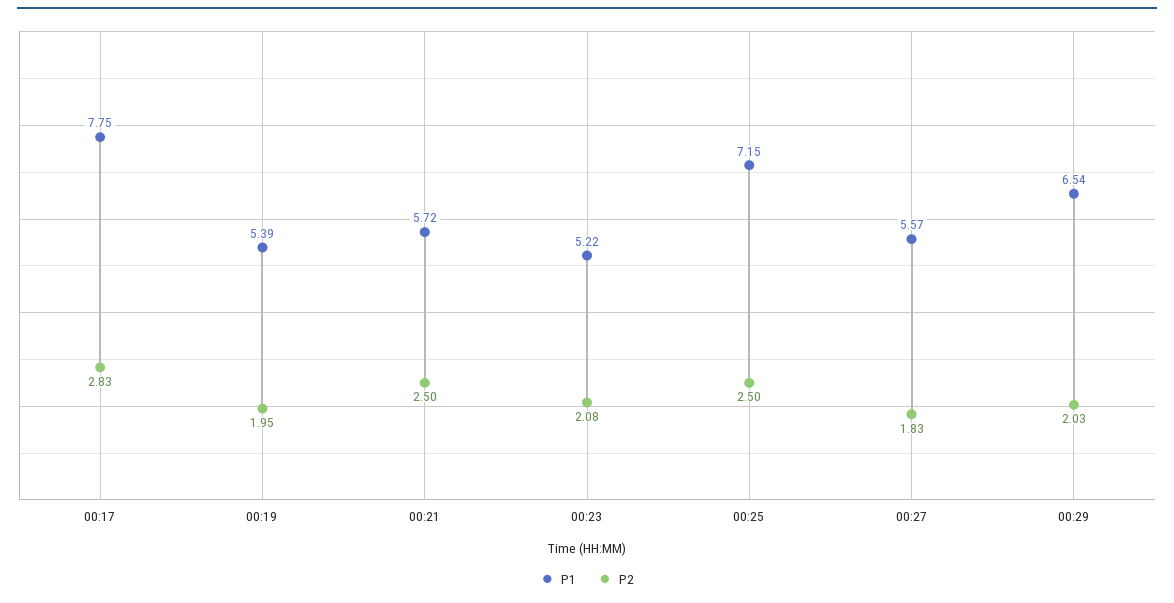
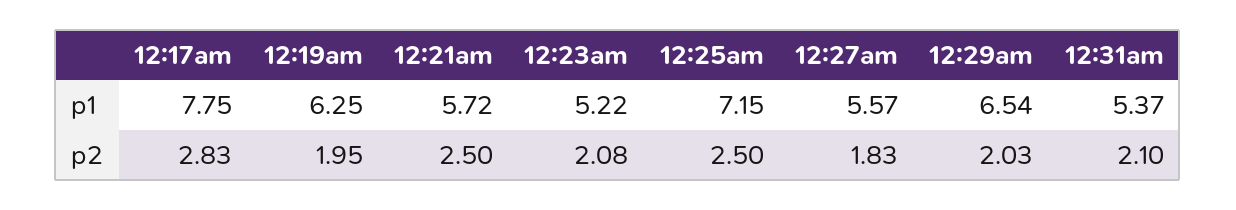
P1, 00:19: 5.39 -> 6.25
P1, 12:31am: none -> 5.37
P2, 12:31am: none -> 2.1

